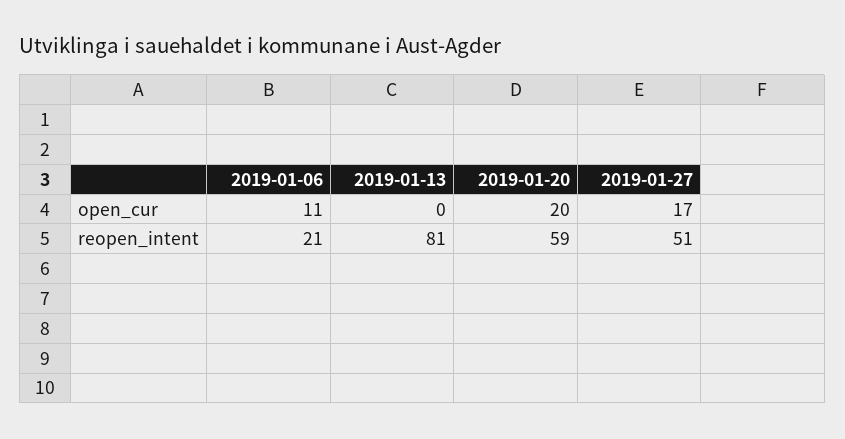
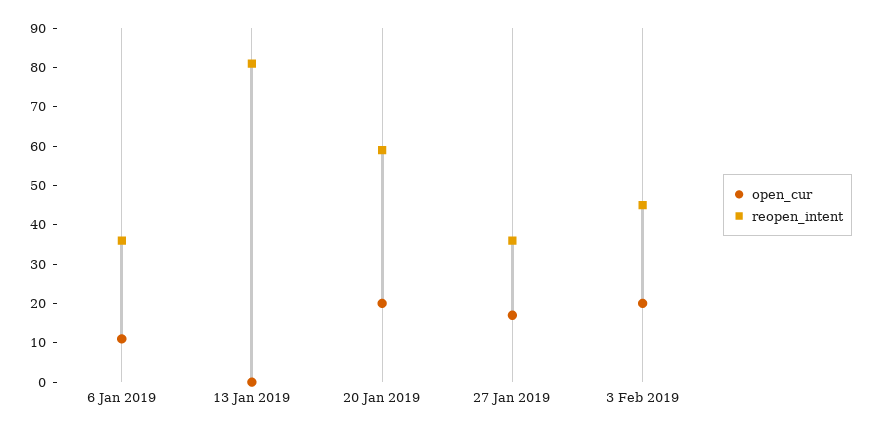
reopen_intent, 2019-01-06: 21 -> 35
reopen_intent, 2019-01-27: 51 -> 35
open_cur, 3 Feb 2019: none -> 20
reopen_intent, 3 Feb 2019: none -> 45

